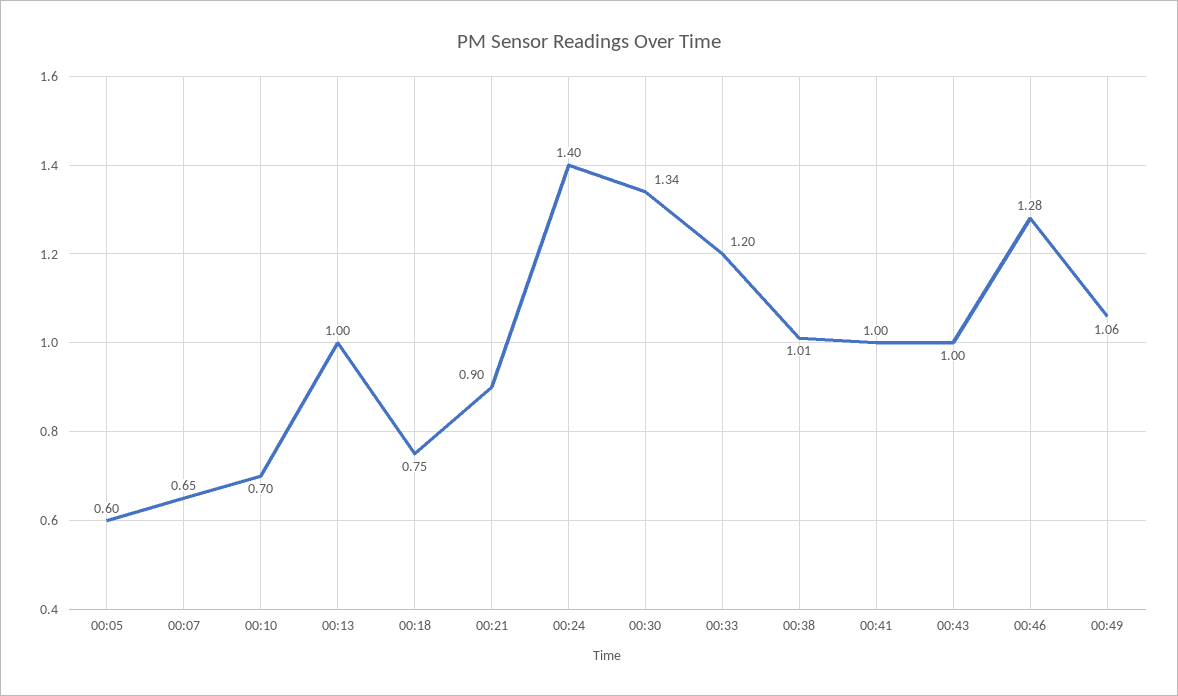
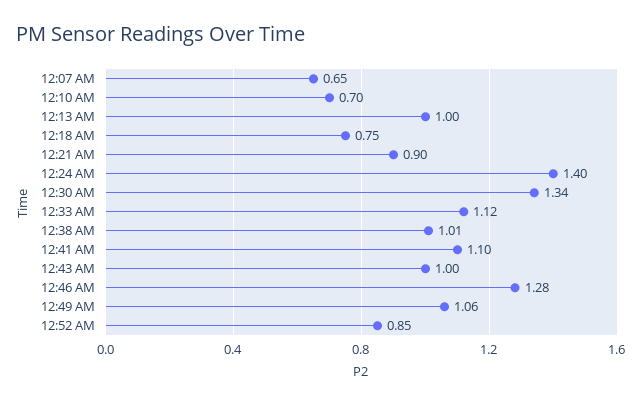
00:05: 0.6 -> none
00:33: 1.2 -> 1.12
00:41: 1 -> 1.1
12:52 AM: none -> 0.85

